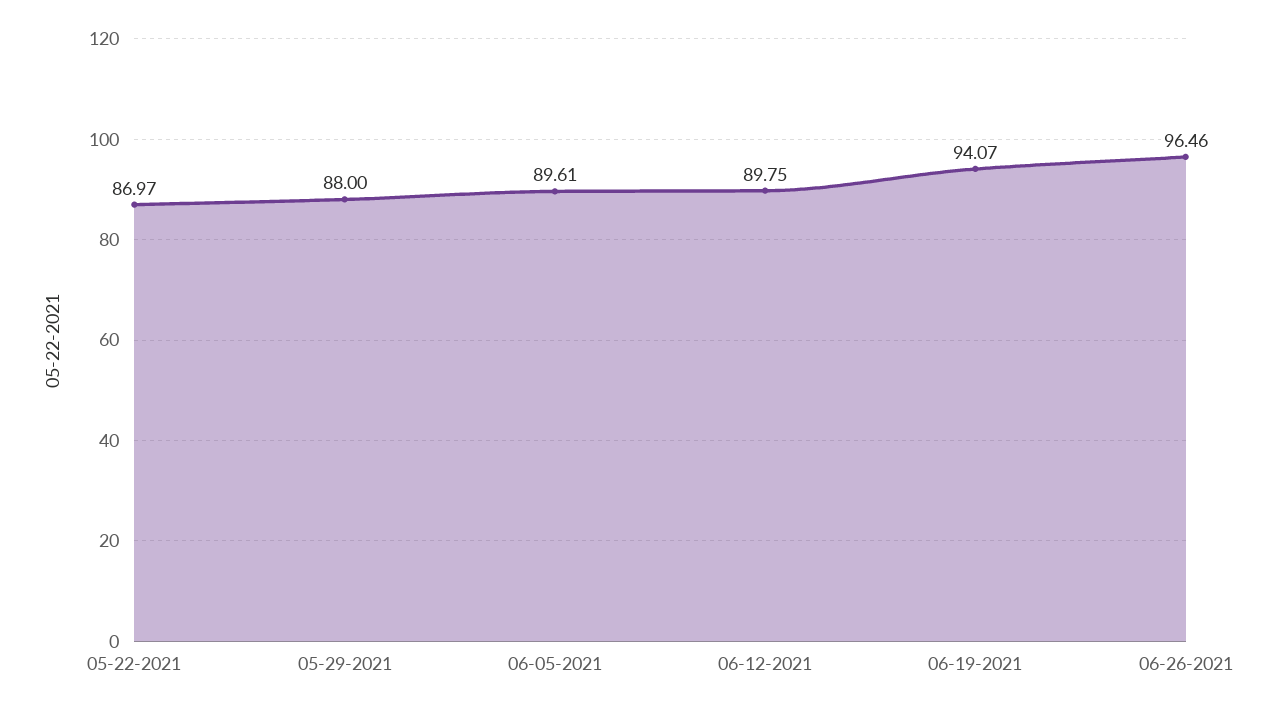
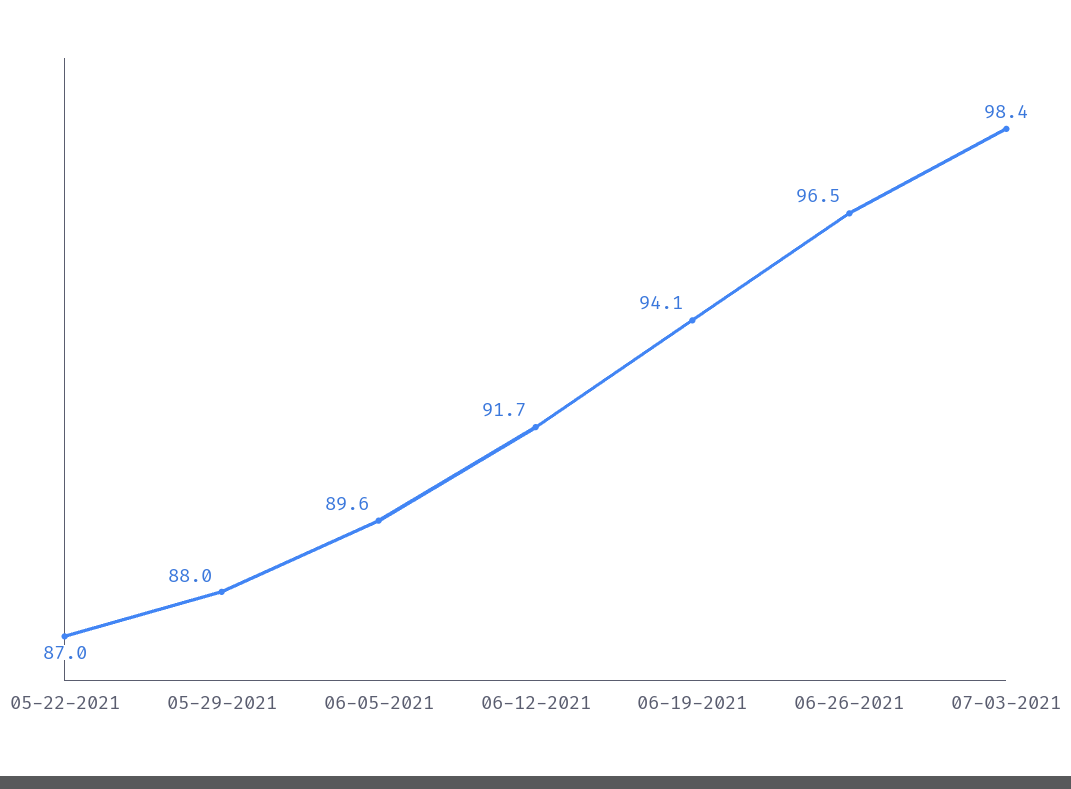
06-12-2021: 89.75 -> 91.7
07-03-2021: none -> 98.4

